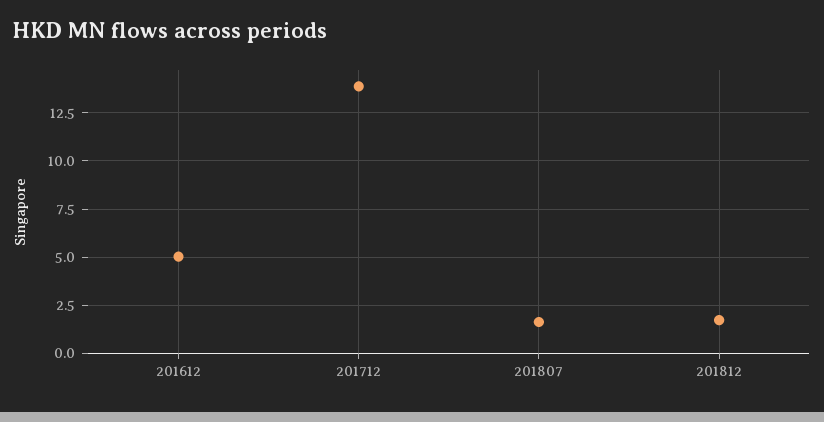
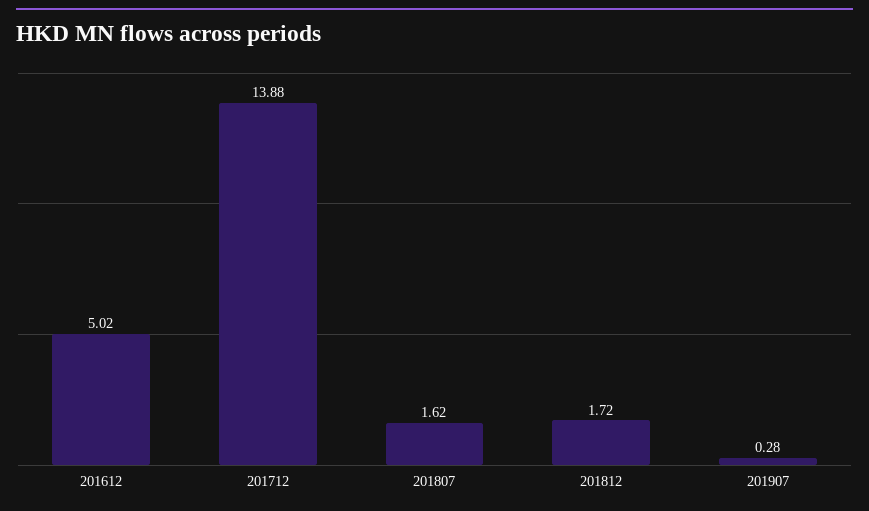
201907: none -> 0.28

